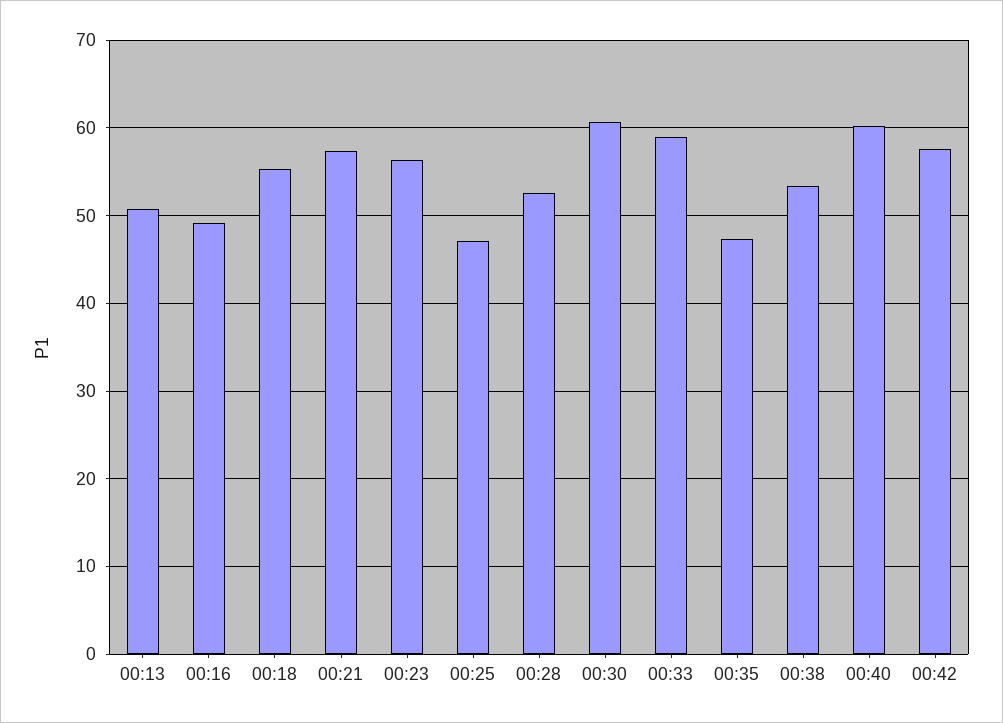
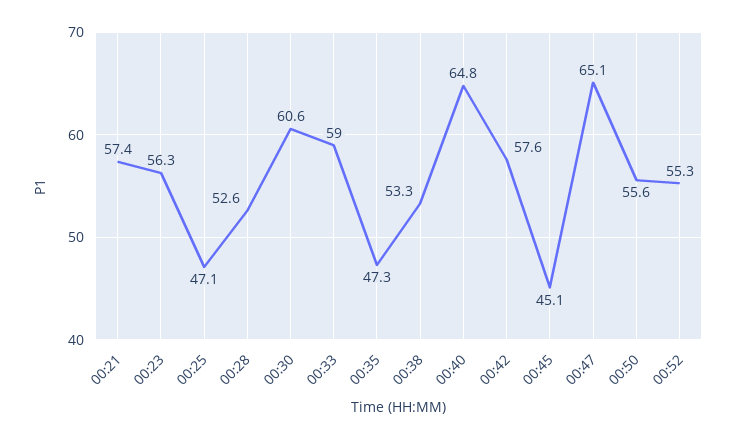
00:13: 51 -> none
00:16: 49 -> none
00:18: 55 -> none
00:40: 60 -> 64.8
00:45: none -> 45.1
00:47: none -> 65.1
00:50: none -> 55.6
00:52: none -> 55.3

